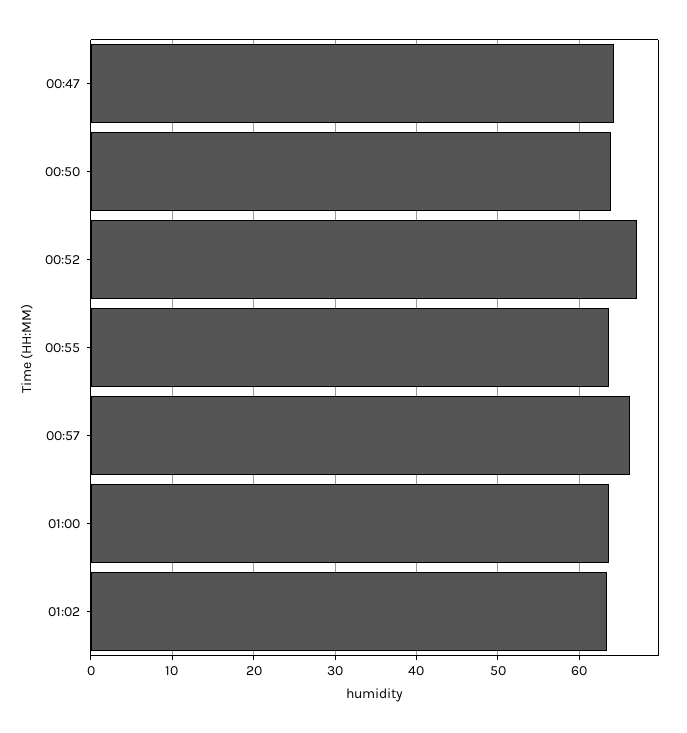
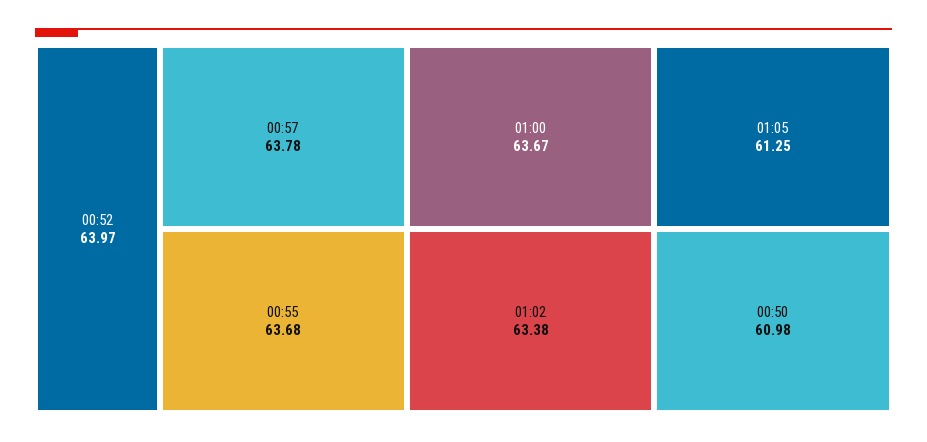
00:47: 64 -> none
00:50: 64 -> 60.98
00:52: 67 -> 63.97
00:57: 66 -> 63.78
01:05: none -> 61.25

